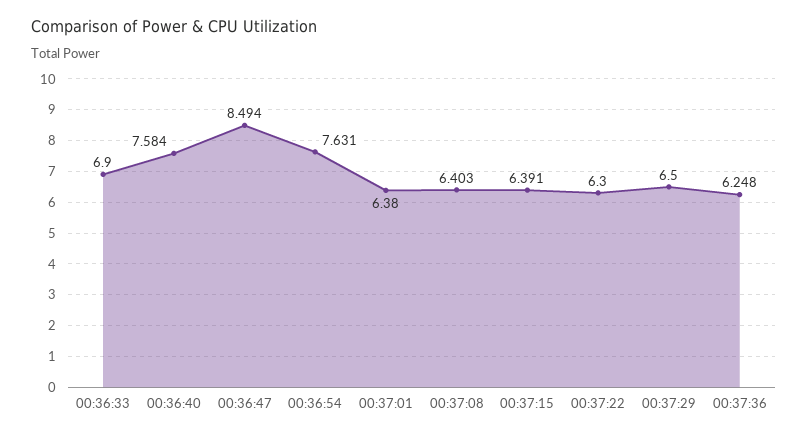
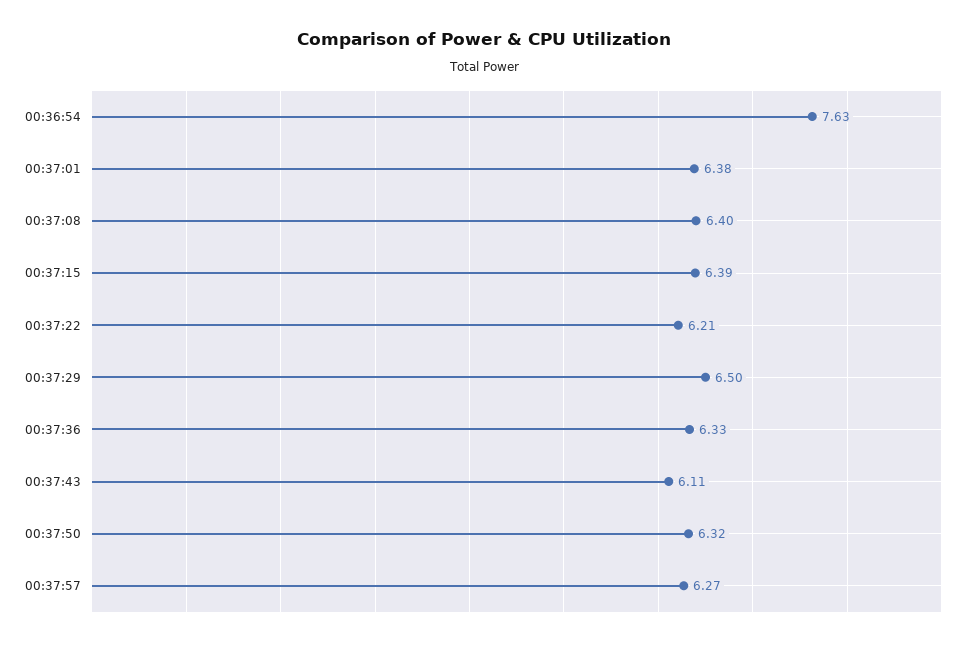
00:36:33: 6.9 -> none
00:36:40: 7.584 -> none
00:36:47: 8.494 -> none
00:37:22: 6.3 -> 6.21
00:37:36: 6.248 -> 6.33
00:37:43: none -> 6.11
00:37:50: none -> 6.32
00:37:57: none -> 6.27

